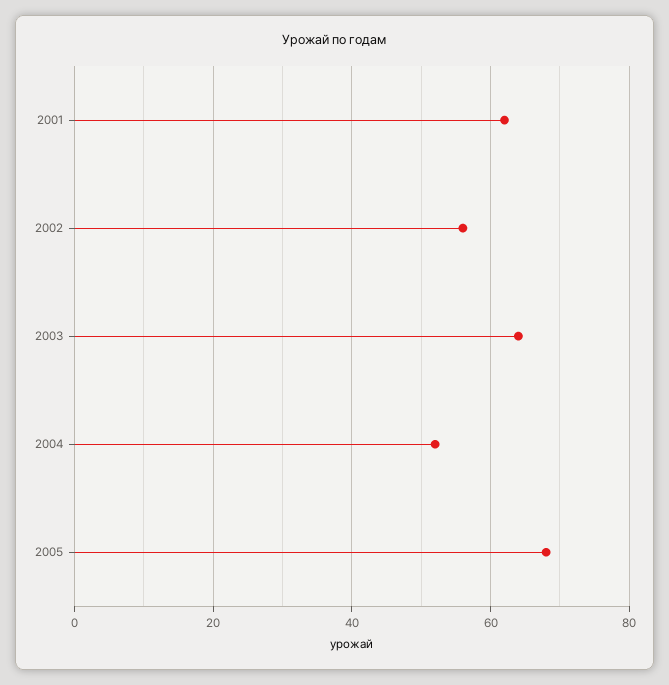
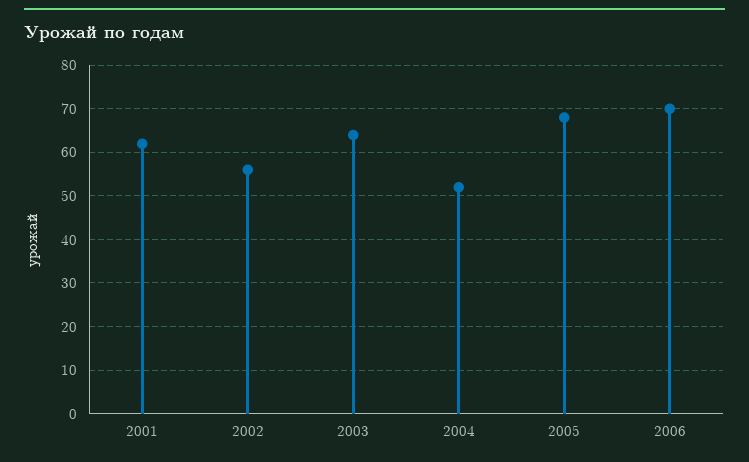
2006: none -> 70

